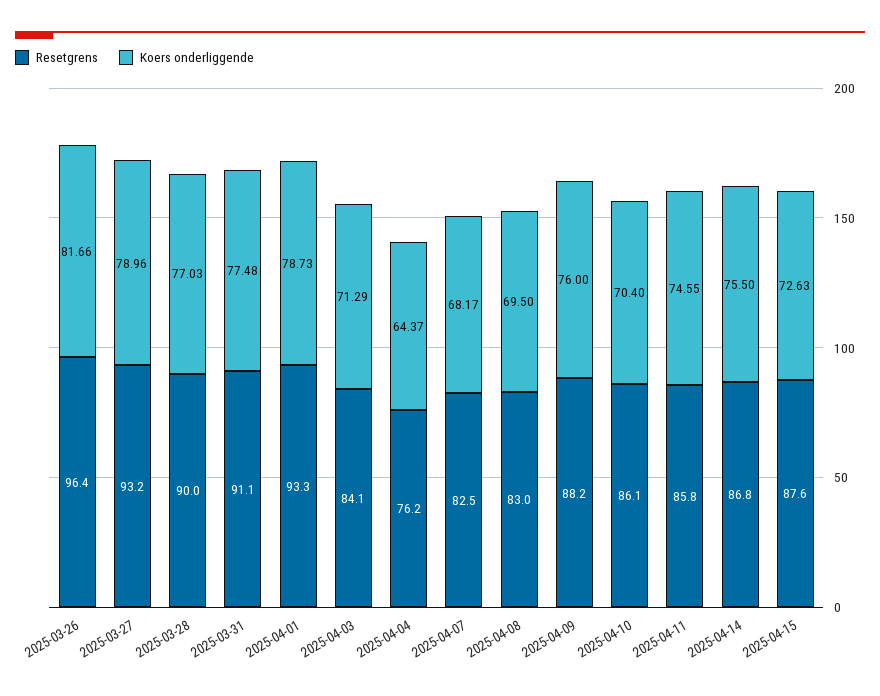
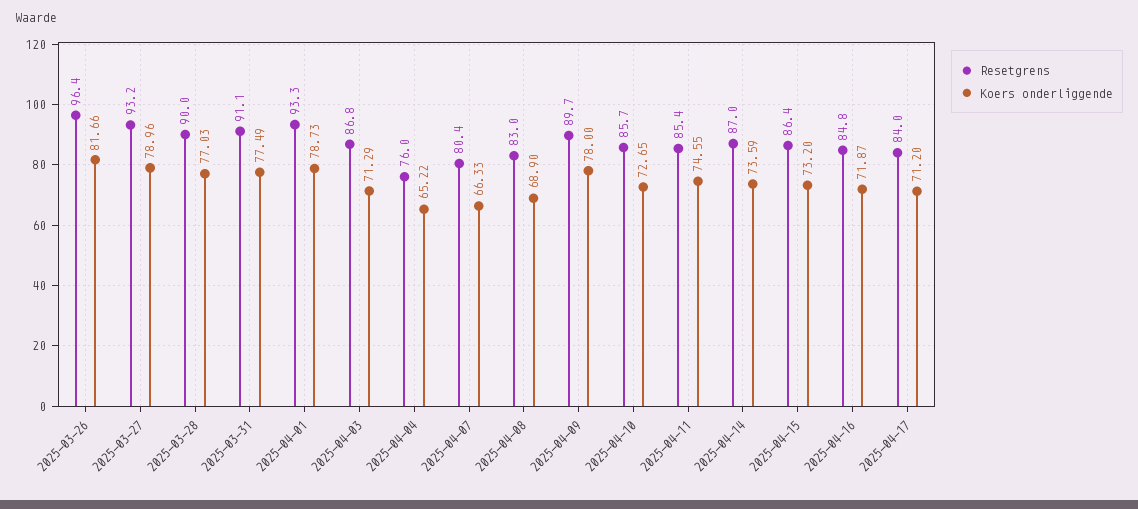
Koers onderliggende, 2025-03-31: 77.48 -> 77.49
Resetgrens, 2025-04-03: 84.1 -> 86.8
Resetgrens, 2025-04-04: 76.2 -> 76
Koers onderliggende, 2025-04-04: 64.37 -> 65.22
Resetgrens, 2025-04-07: 82.5 -> 80.4
Koers onderliggende, 2025-04-07: 68.17 -> 66.33
Koers onderliggende, 2025-04-08: 69.5 -> 68.9
Resetgrens, 2025-04-09: 88.2 -> 89.7
Koers onderliggende, 2025-04-09: 76 -> 78
Resetgrens, 2025-04-10: 86.1 -> 85.7
Koers onderliggende, 2025-04-10: 70.4 -> 72.65
Resetgrens, 2025-04-11: 85.8 -> 85.4
Resetgrens, 2025-04-14: 86.8 -> 87
Koers onderliggende, 2025-04-14: 75.5 -> 73.59
Resetgrens, 2025-04-15: 87.6 -> 86.4
Koers onderliggende, 2025-04-15: 72.63 -> 73.2
Resetgrens, 2025-04-16: none -> 84.8
Koers onderliggende, 2025-04-16: none -> 71.87
Resetgrens, 2025-04-17: none -> 84
Koers onderliggende, 2025-04-17: none -> 71.2

